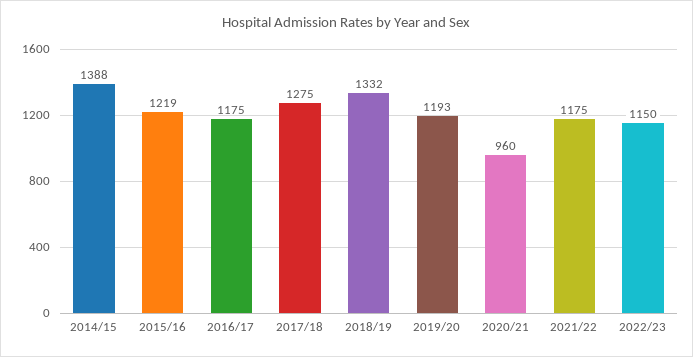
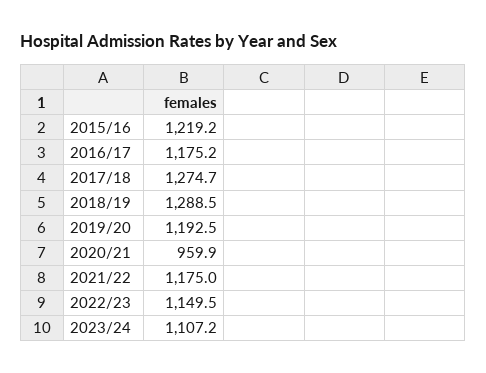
2014/15: 1388 -> none
2018/19: 1332 -> 1288.5
2023/24: none -> 1107.2

